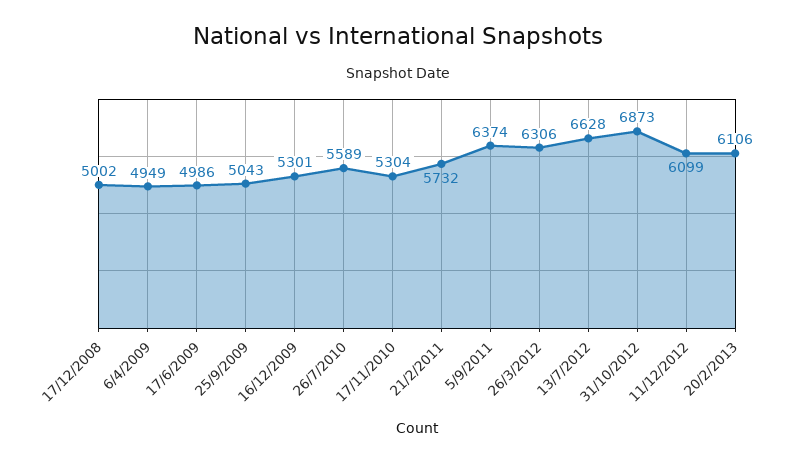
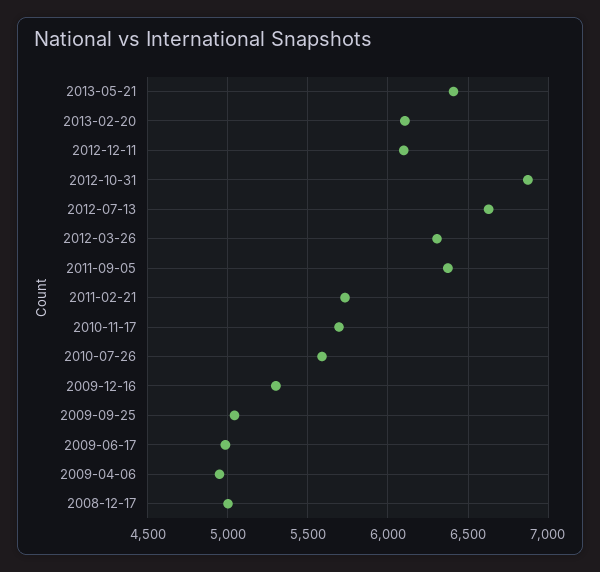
17/11/2010: 5304 -> 5700
2013-05-21: none -> 6400

